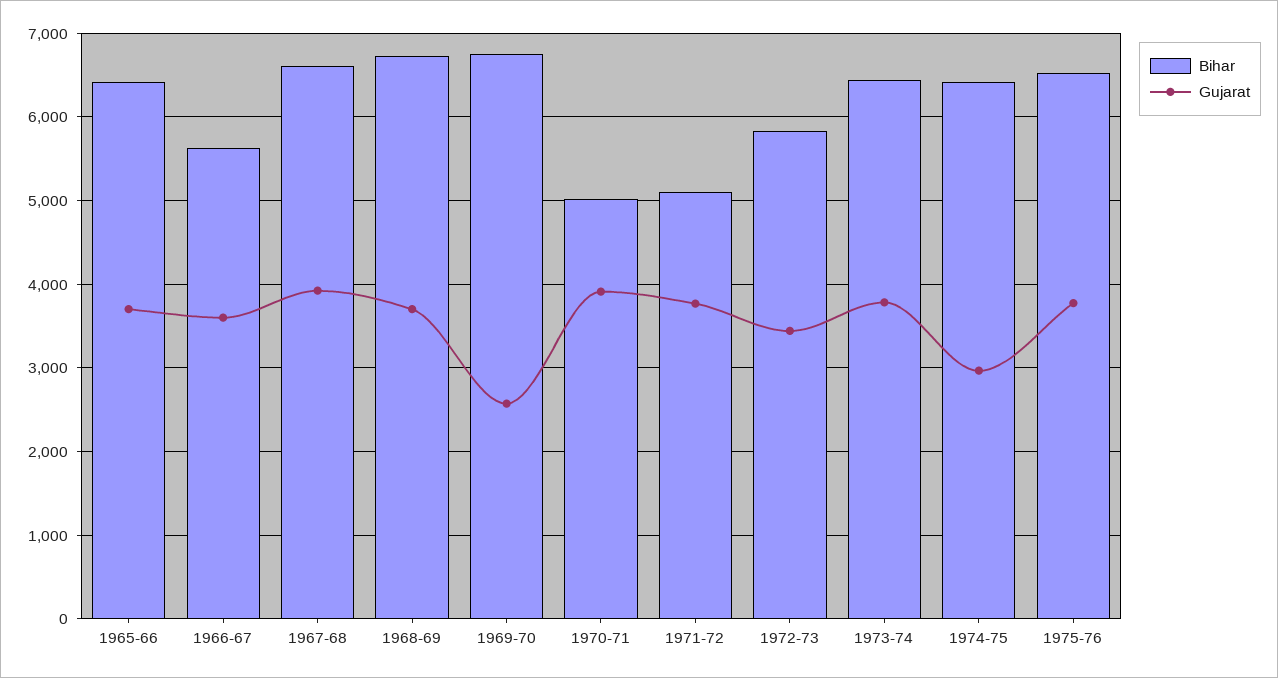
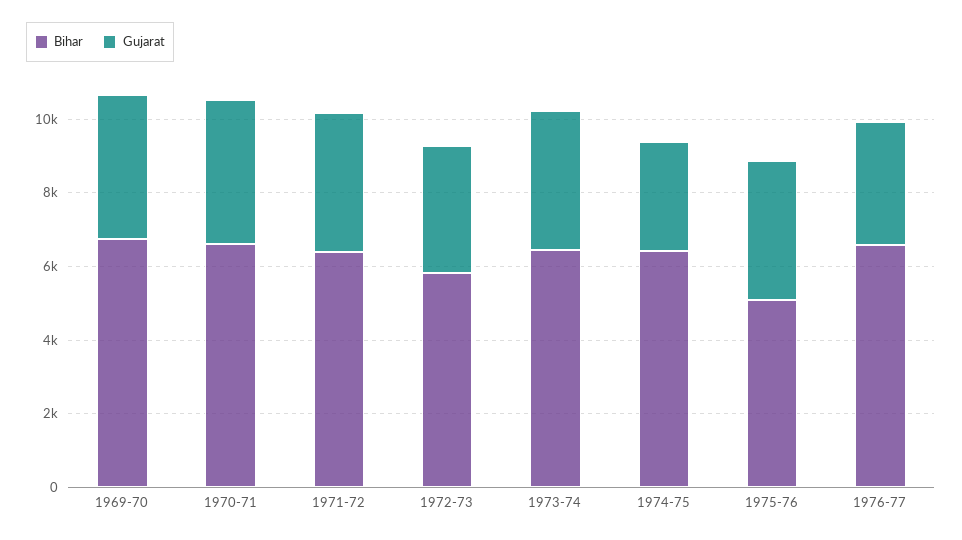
Bihar, 1965-66: 6400 -> none
Gujarat, 1965-66: 3700 -> none
Bihar, 1966-67: 5600 -> none
Gujarat, 1966-67: 3600 -> none
Bihar, 1967-68: 6600 -> none
Gujarat, 1967-68: 3900 -> none
Bihar, 1968-69: 6700 -> none
Gujarat, 1968-69: 3700 -> none
Gujarat, 1969-70: 2600 -> 4000
Bihar, 1970-71: 5000 -> 6500
Bihar, 1971-72: 5100 -> 6500
Bihar, 1975-76: 6500 -> 5000
Bihar, 1976-77: none -> 6500
Gujarat, 1976-77: none -> 3500

